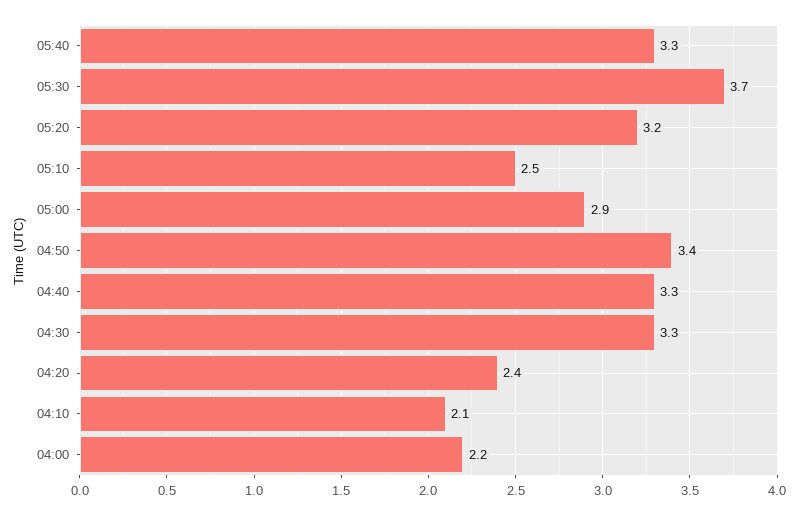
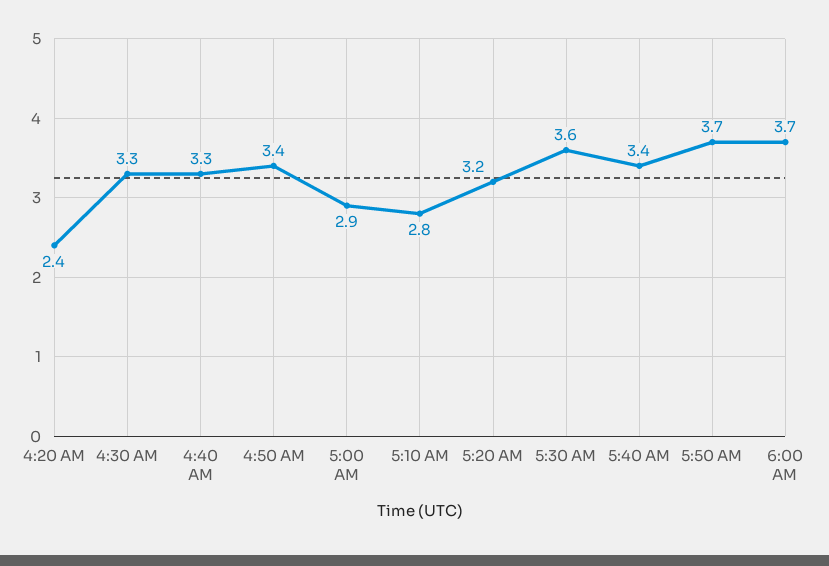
05:40: 3.3 -> 3.4
05:30: 3.7 -> 3.6
05:10: 2.5 -> 2.8
04:10: 2.1 -> none
04:00: 2.2 -> none
5:50 AM: none -> 3.7
6:00 AM: none -> 3.7

